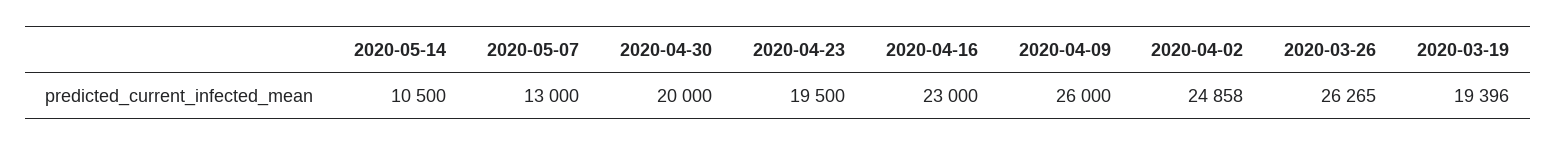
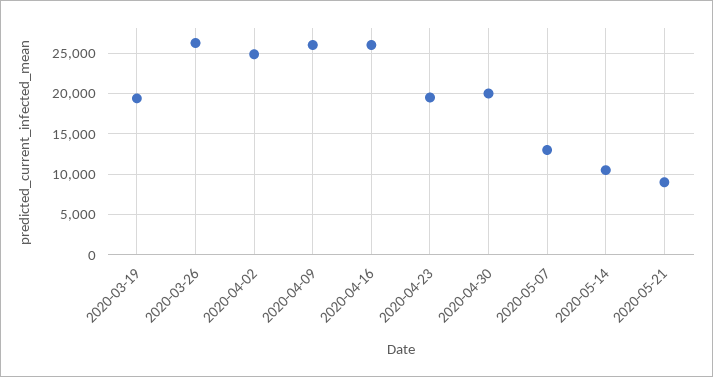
2020-04-16: 23000 -> 26000
2020-05-21: none -> 9000

